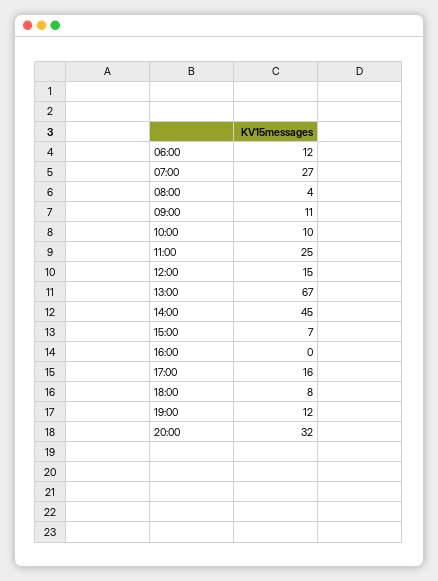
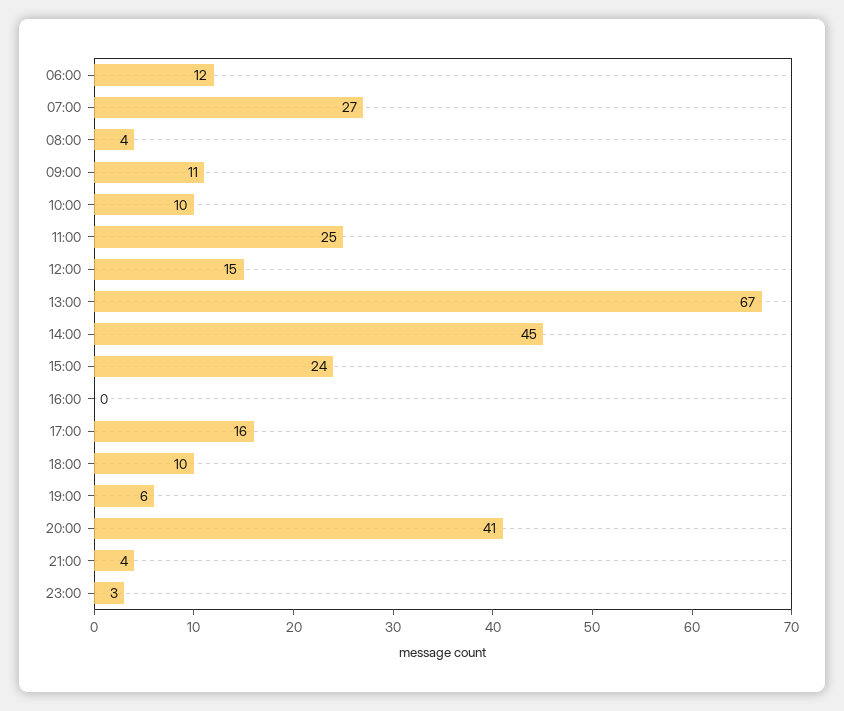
15:00: 7 -> 24
18:00: 8 -> 10
19:00: 12 -> 6
20:00: 32 -> 41
21:00: none -> 4
23:00: none -> 3

